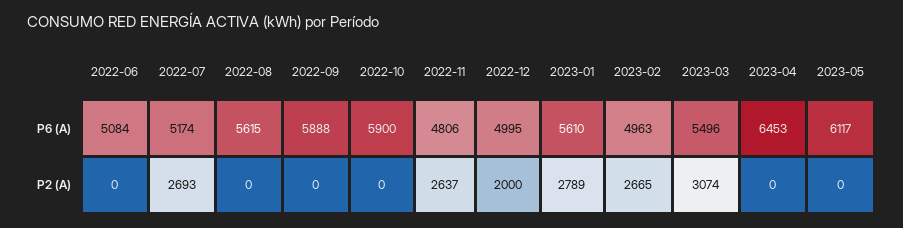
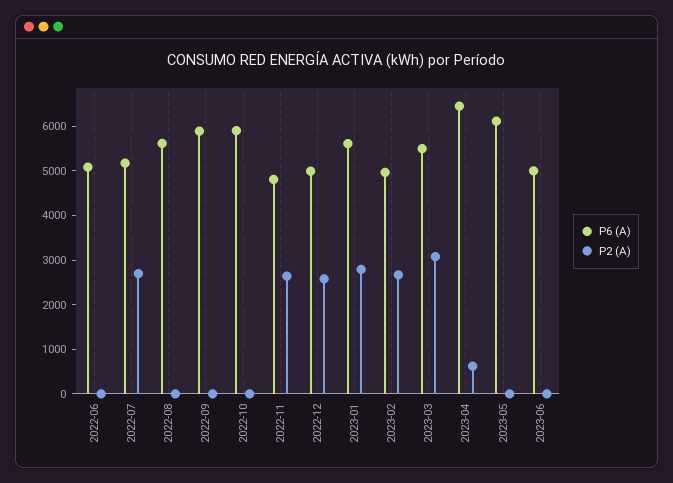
P2 (A), 2022-12: 2000 -> 2600
P2 (A), 2023-04: 0 -> 600
P6 (A), 2023-06: none -> 5000
P2 (A), 2023-06: none -> 0

